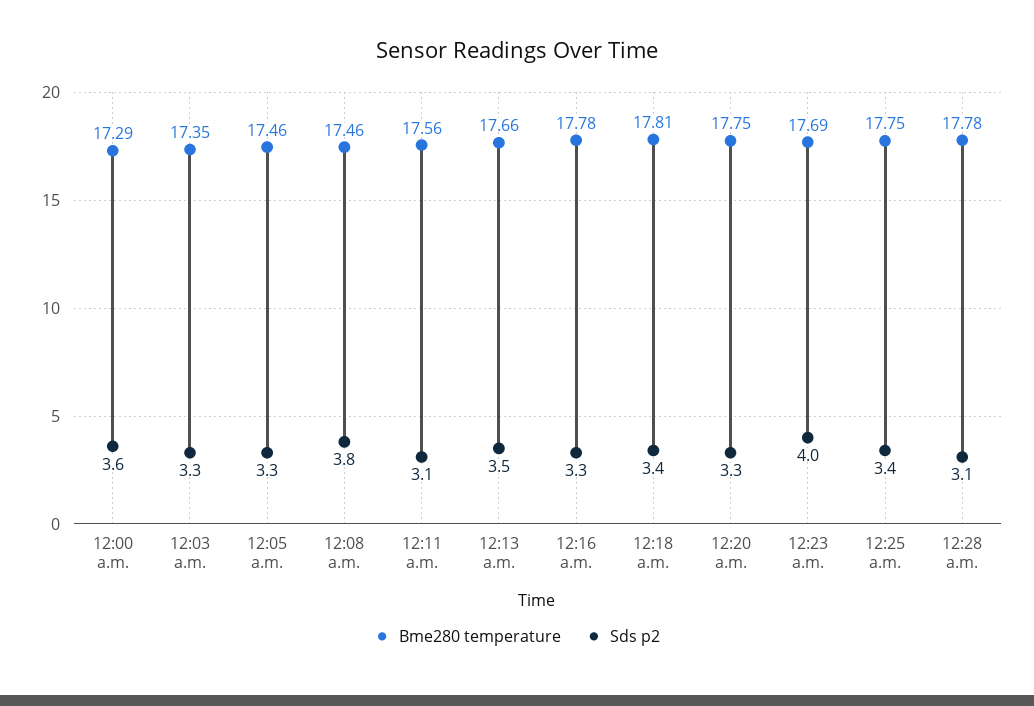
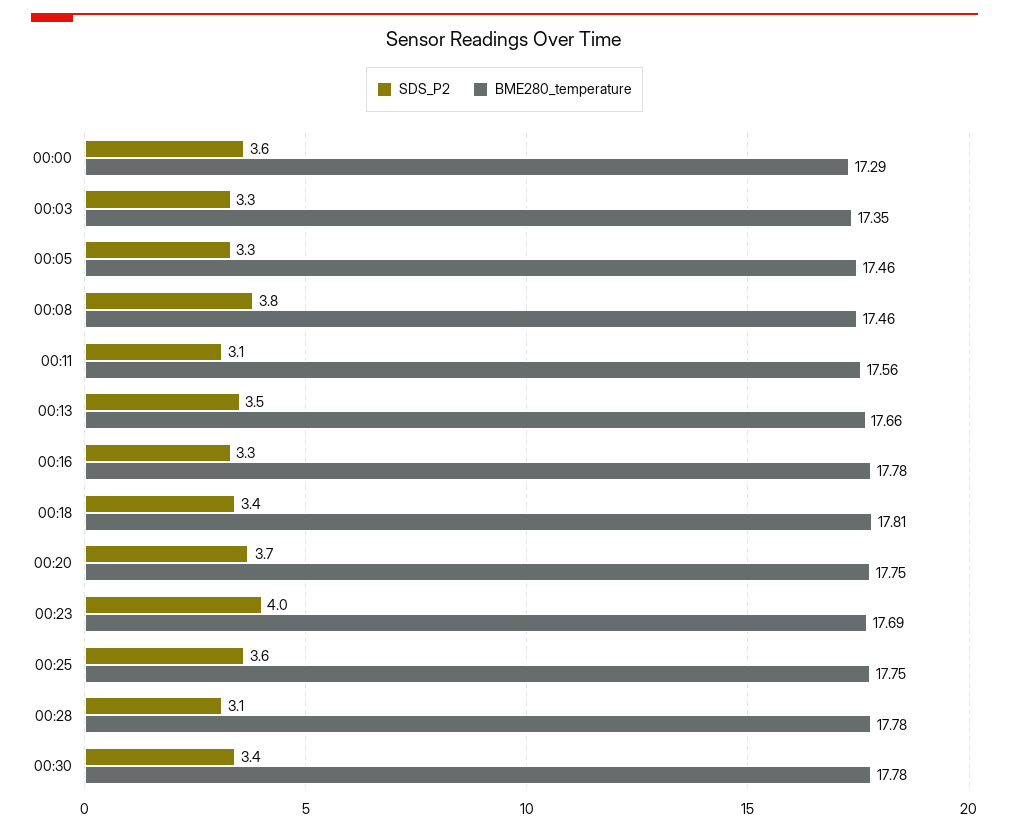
Sds p2, 12:20 a.m.: 3.3 -> 3.7
Sds p2, 12:25 a.m.: 3.4 -> 3.6
Sds p2, 00:30: none -> 3.4
Bme280 temperature, 00:30: none -> 17.78

